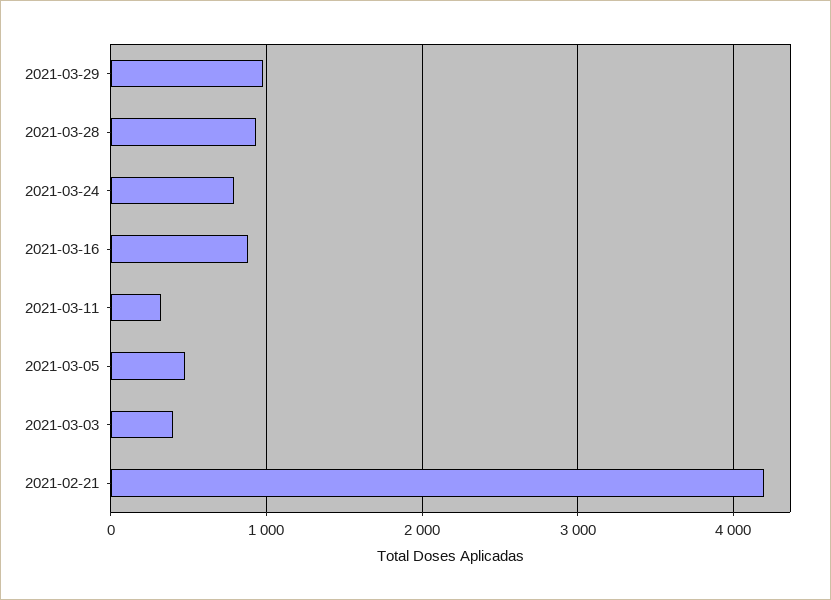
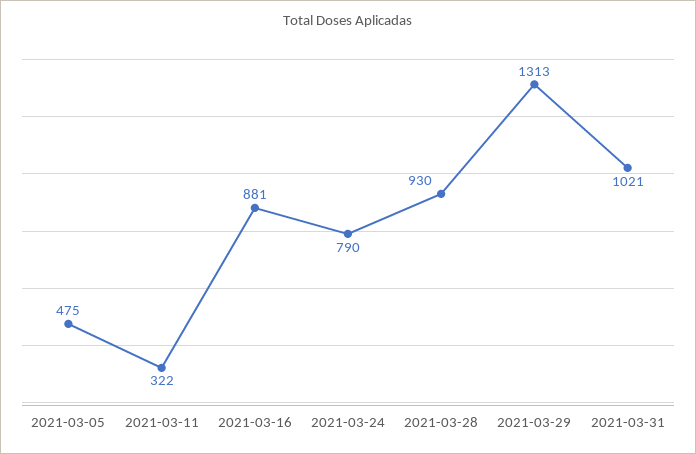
2021-03-29: 1000 -> 1313
2021-03-03: 400 -> none
2021-02-21: 4200 -> none
2021-03-31: none -> 1021

